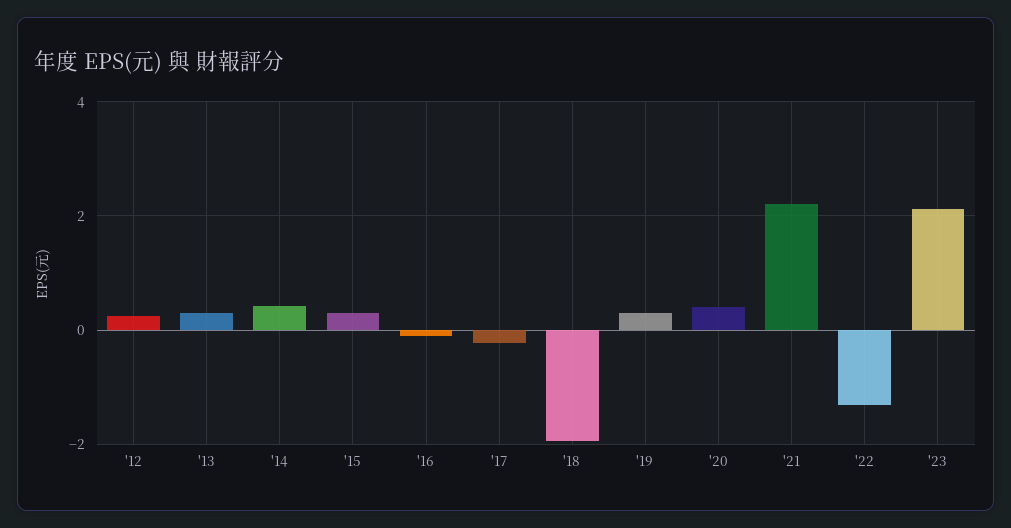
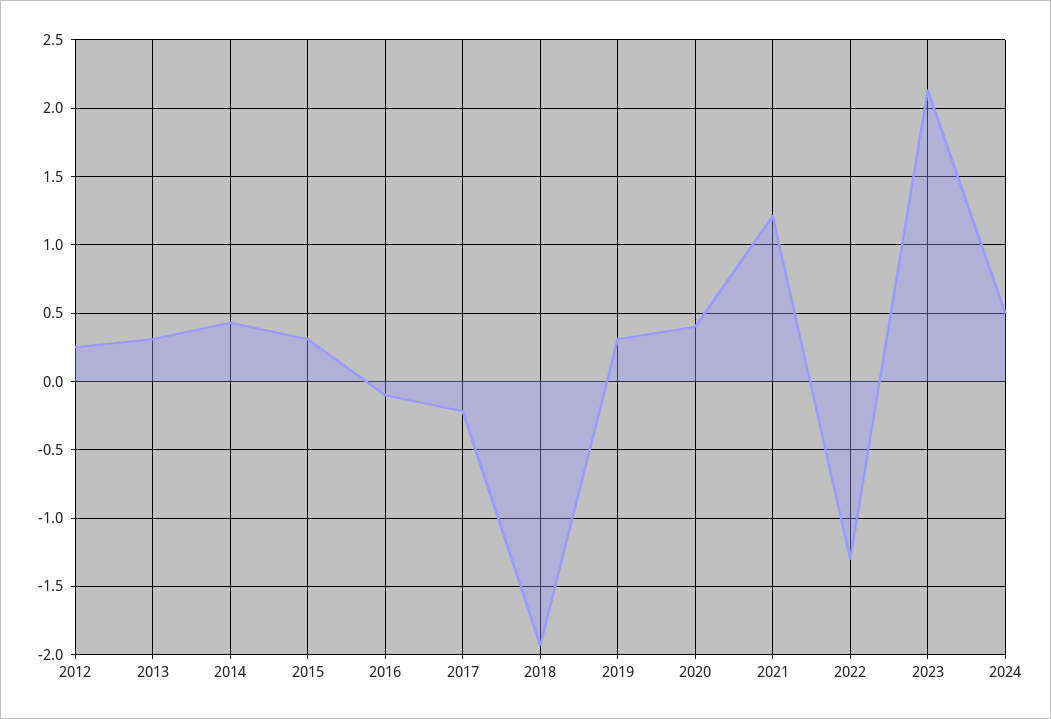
'21: 2.2 -> 1.2
2024: none -> 0.5

